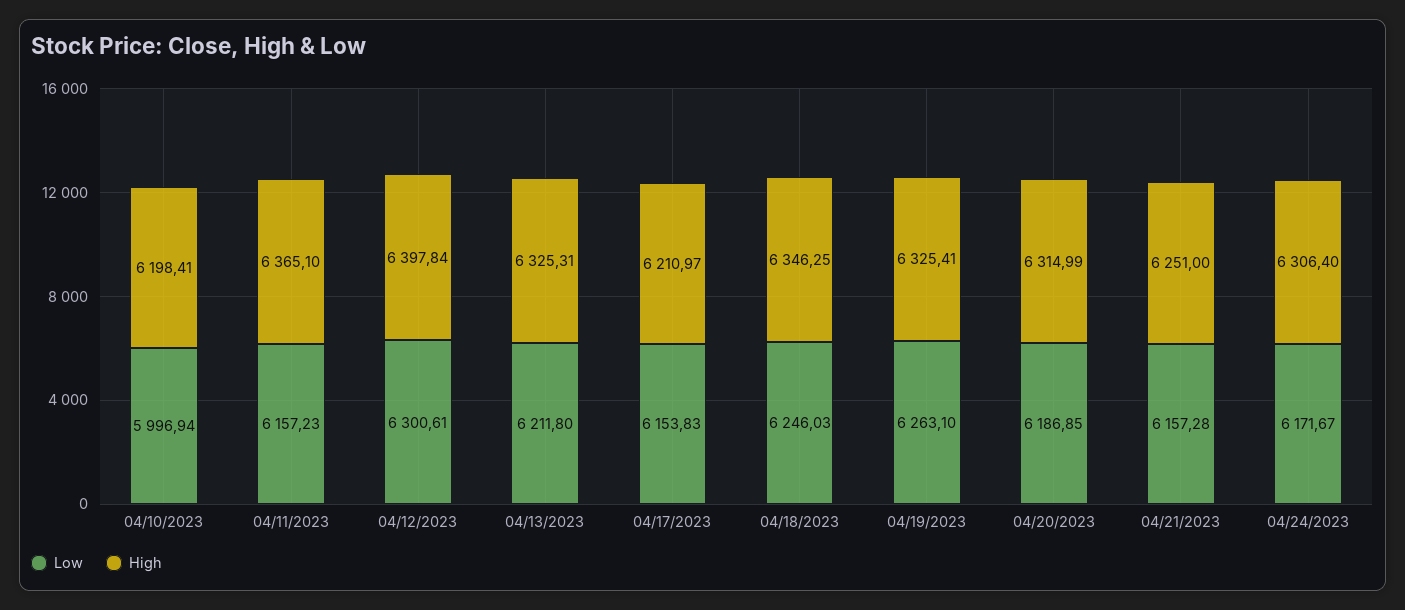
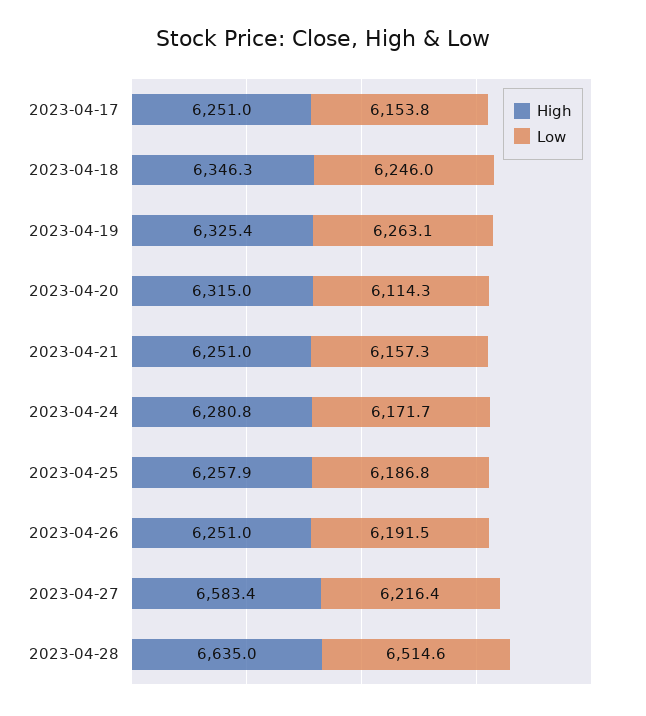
Low, 04/10/2023: 5996.94 -> none
High, 04/10/2023: 6198.41 -> none
Low, 04/11/2023: 6157.23 -> none
High, 04/11/2023: 6365.1 -> none
Low, 04/12/2023: 6300.61 -> none
High, 04/12/2023: 6397.84 -> none
Low, 04/13/2023: 6211.8 -> none
High, 04/13/2023: 6325.31 -> none
High, 04/17/2023: 6210.97 -> 6251
Low, 04/20/2023: 6186.85 -> 6114.3
High, 04/24/2023: 6306.4 -> 6280.8
High, 2023-04-25: none -> 6257.9
Low, 2023-04-25: none -> 6186.8
High, 2023-04-26: none -> 6251
Low, 2023-04-26: none -> 6191.5
High, 2023-04-27: none -> 6583.4
Low, 2023-04-27: none -> 6216.4
High, 2023-04-28: none -> 6635
Low, 2023-04-28: none -> 6514.6

